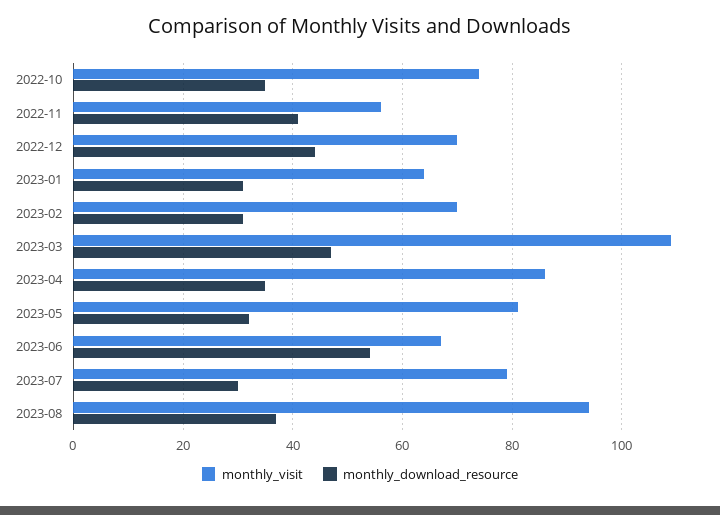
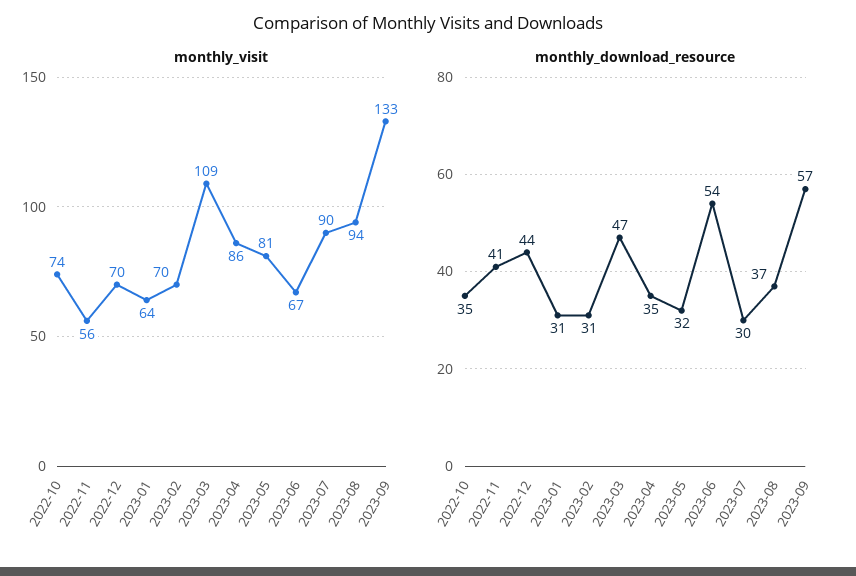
monthly_visit, 2023-07: 80 -> 90
monthly_visit, 2023-09: none -> 133
monthly_download_resource, 2023-09: none -> 57

